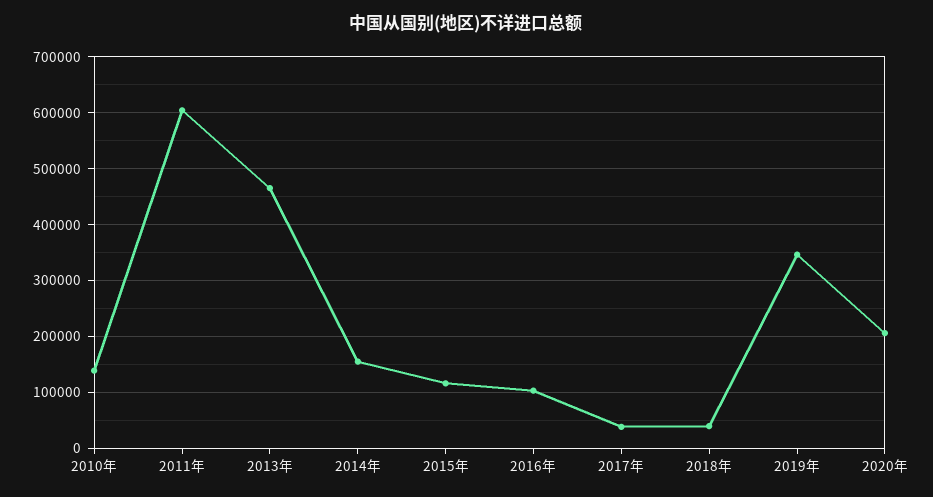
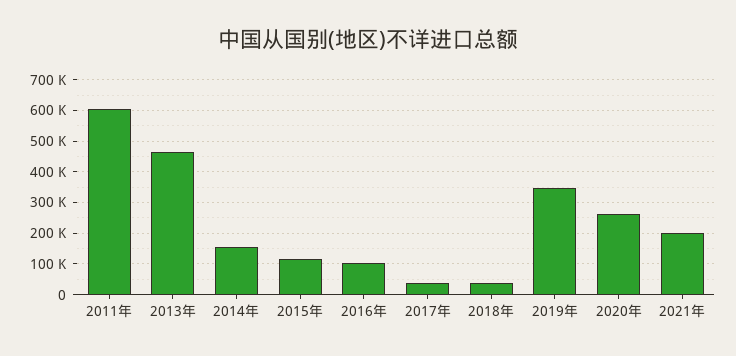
2010年: 140000 -> none
2020年: 200000 -> 260000
2021年: none -> 200000

